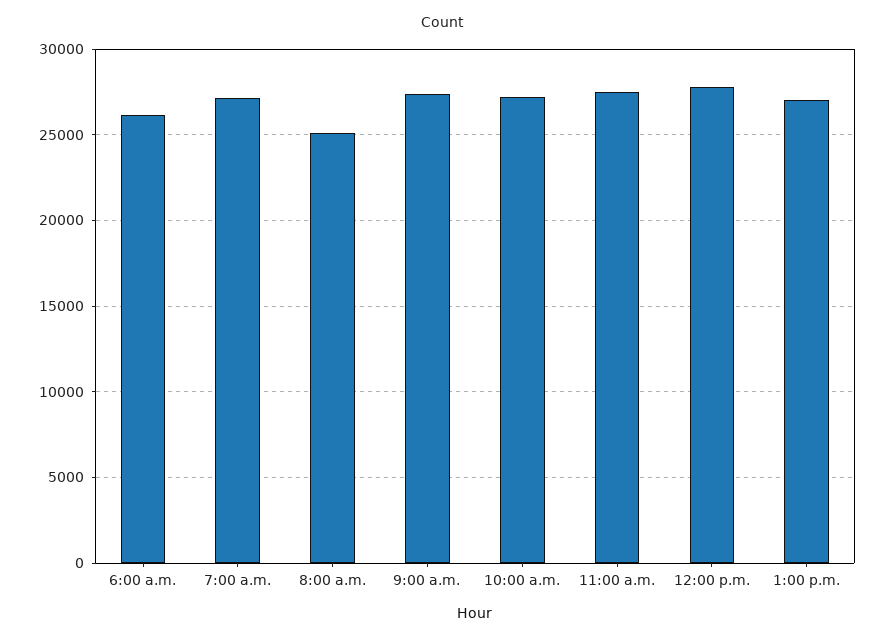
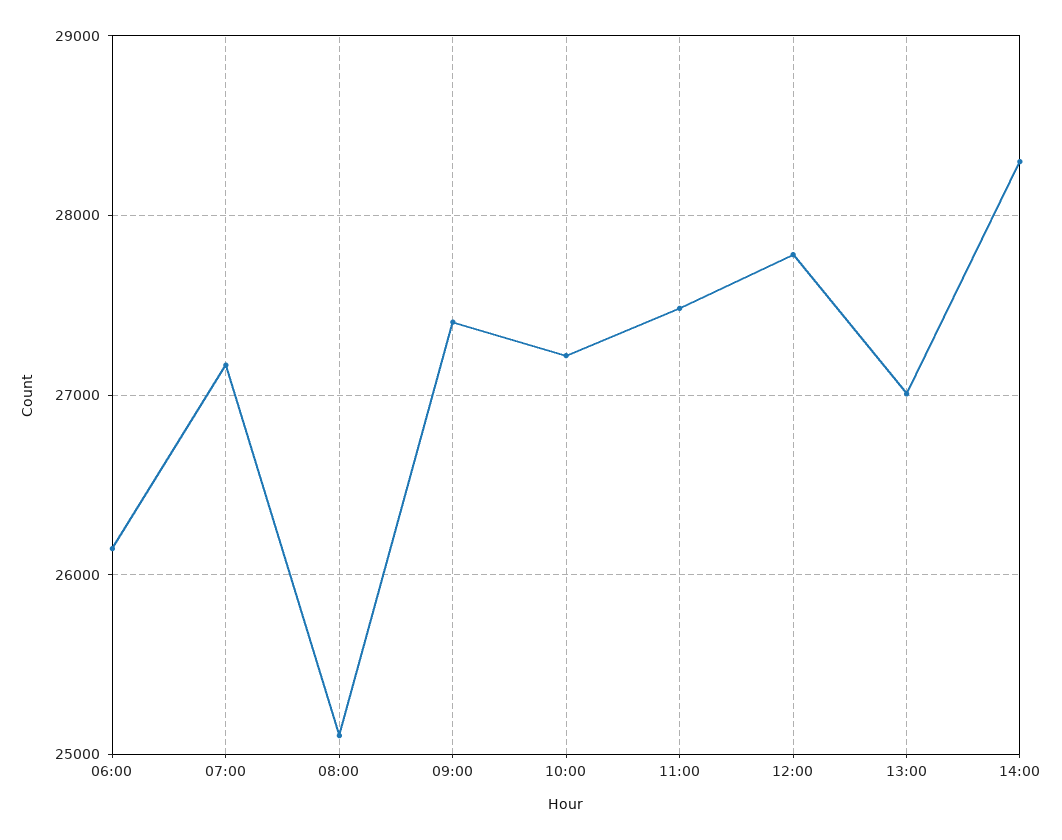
14:00: none -> 28300

